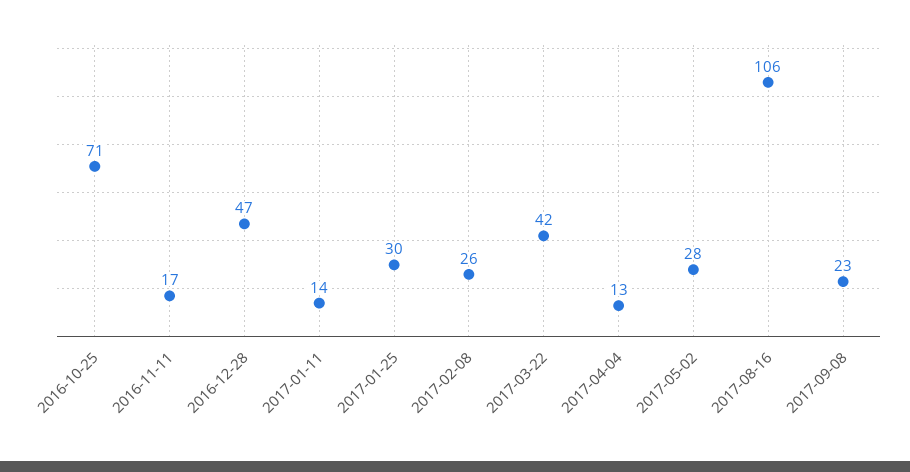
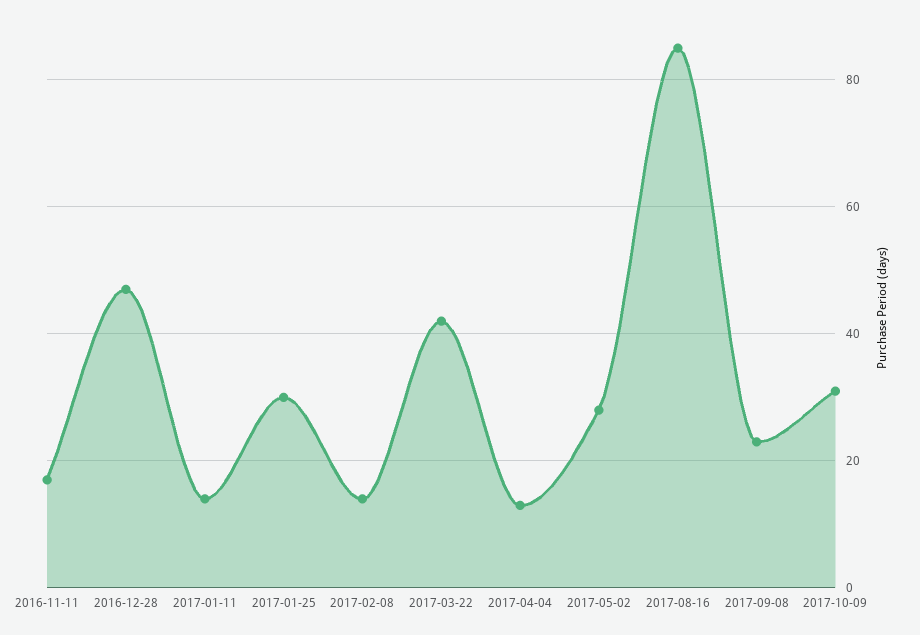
2016-10-25: 71 -> none
2017-02-08: 26 -> 15
2017-08-16: 106 -> 85
2017-10-09: none -> 30

